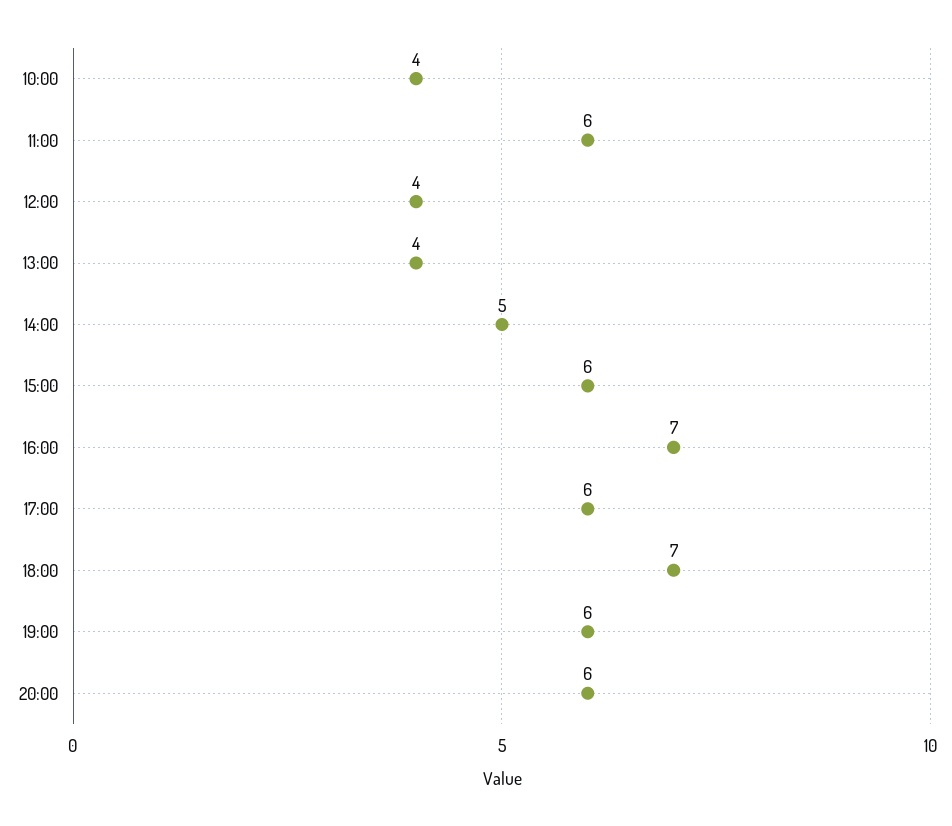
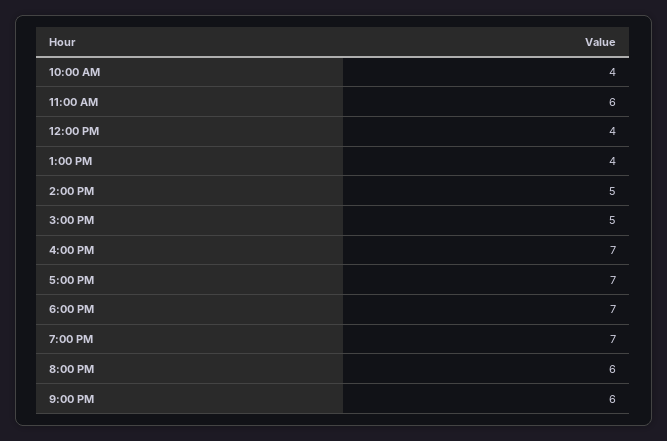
15:00: 6 -> 5
17:00: 6 -> 7
19:00: 6 -> 7
9:00 PM: none -> 6

